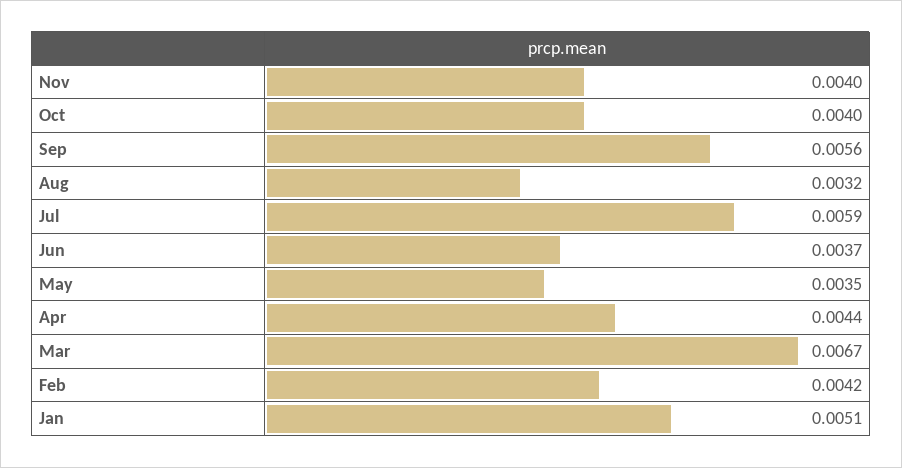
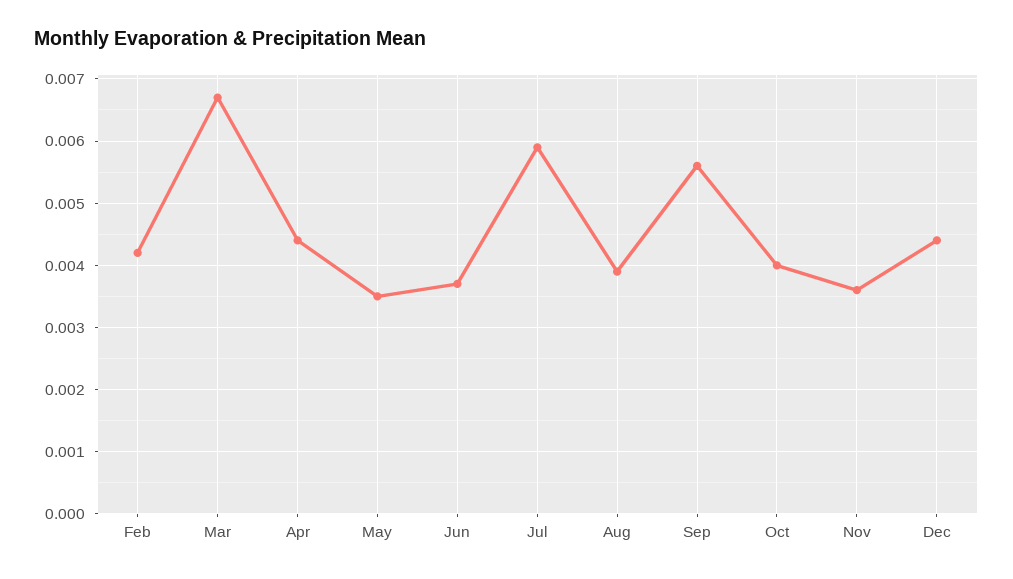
Nov: 0.004 -> 0.0036
Aug: 0.0032 -> 0.0039
Jan: 0.0051 -> none
Dec: none -> 0.0044

